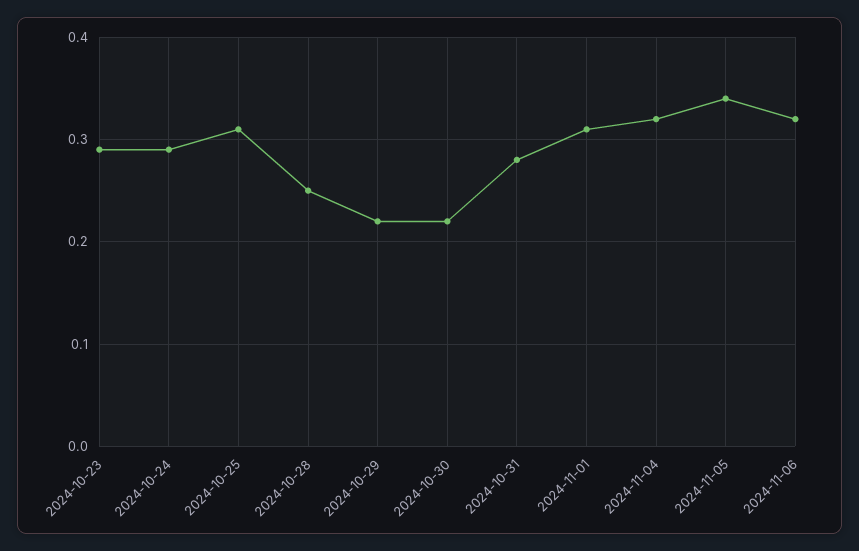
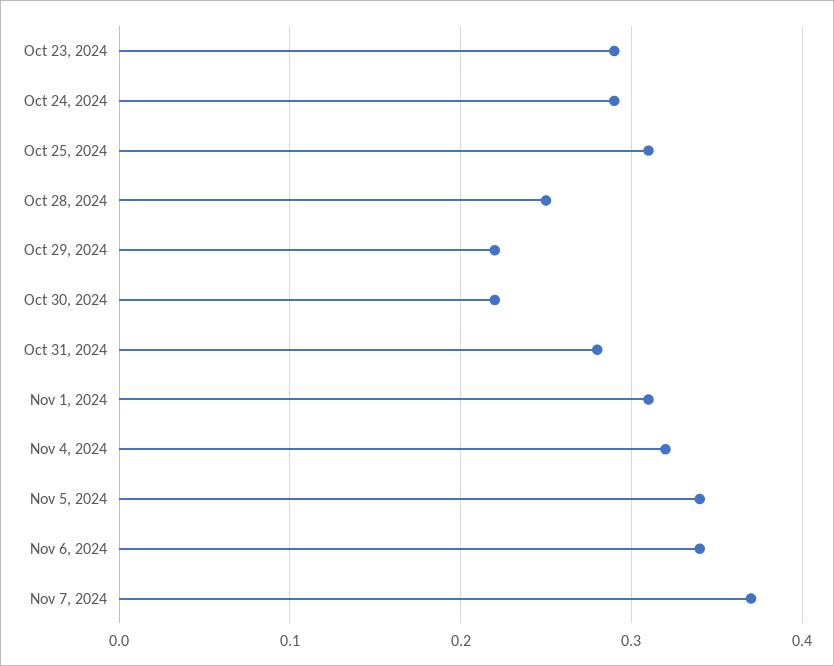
2024-11-06: 0.32 -> 0.34
Nov 7, 2024: none -> 0.37

